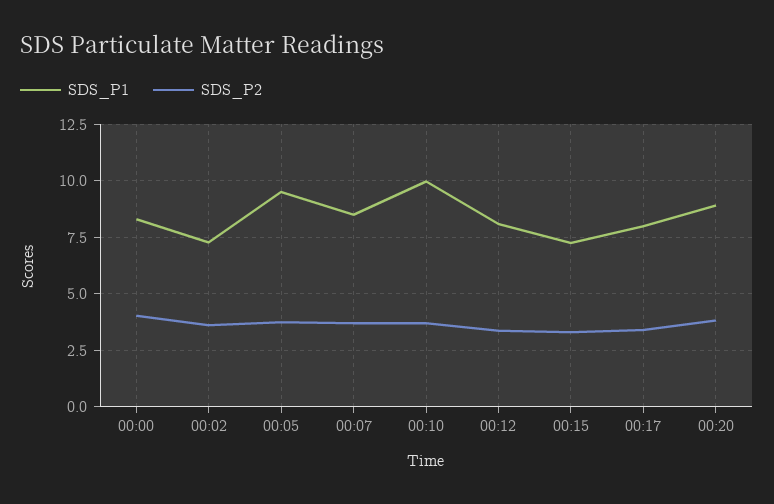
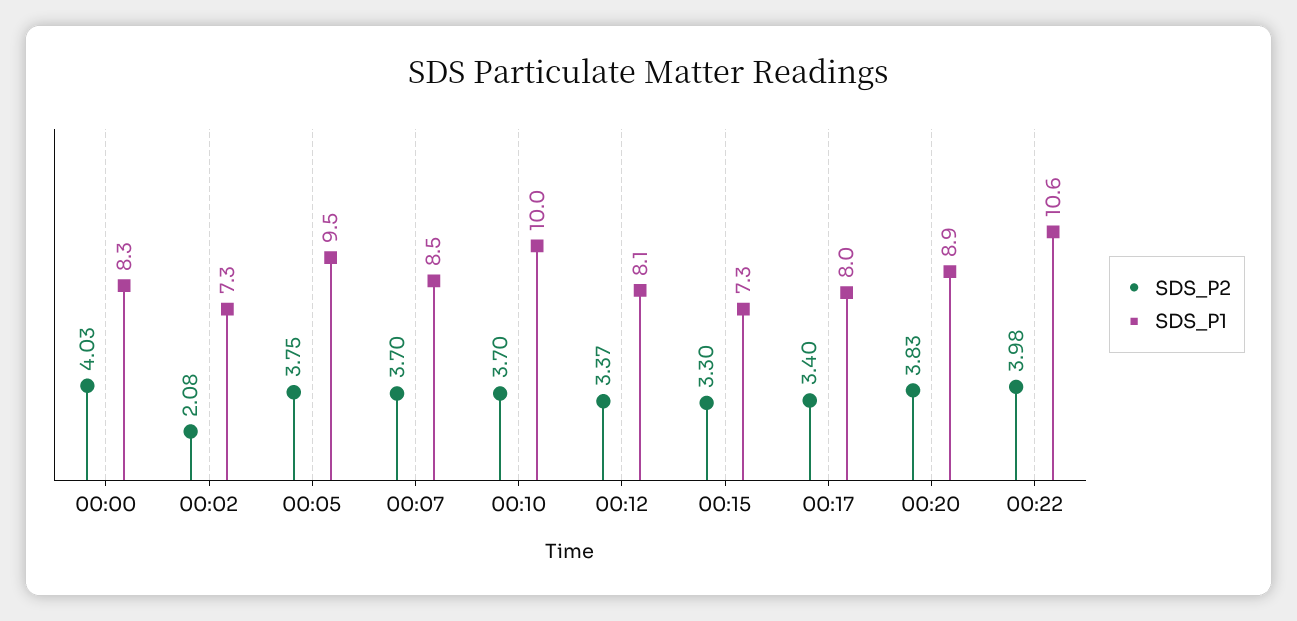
SDS_P2, 00:02: 3.5 -> 2.08
SDS_P2, 00:22: none -> 3.98
SDS_P1, 00:22: none -> 10.6

